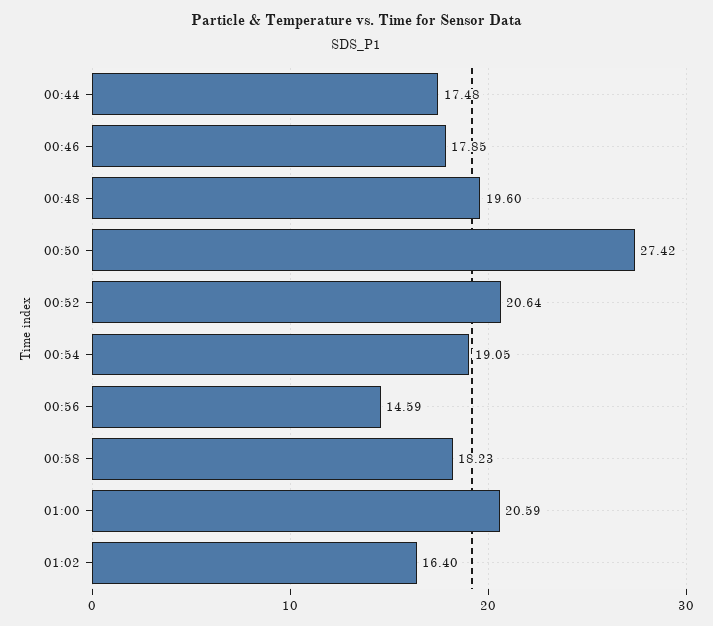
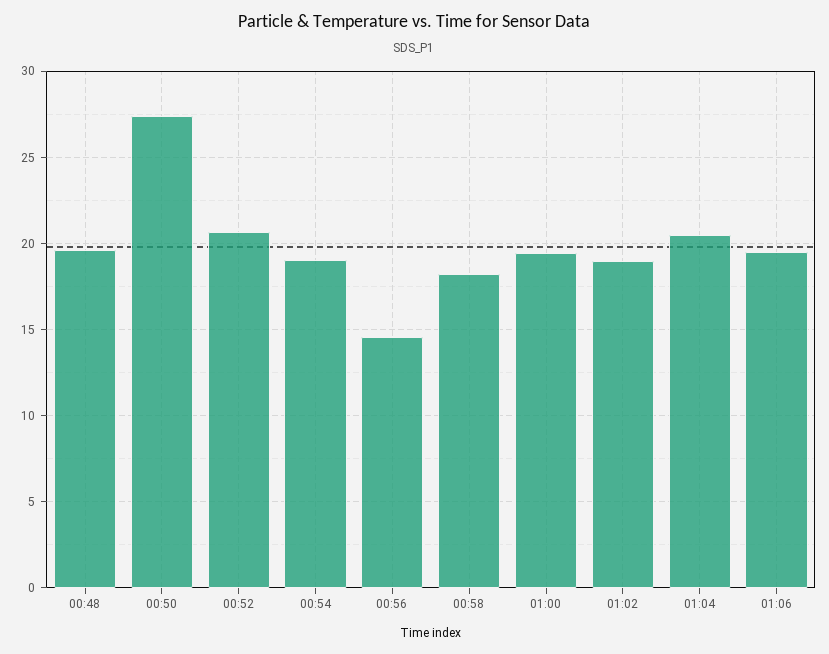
00:44: 17.48 -> none
00:46: 17.85 -> none
01:00: 20.59 -> 19.5
01:02: 16.4 -> 19
01:04: none -> 20.5
01:06: none -> 19.5

